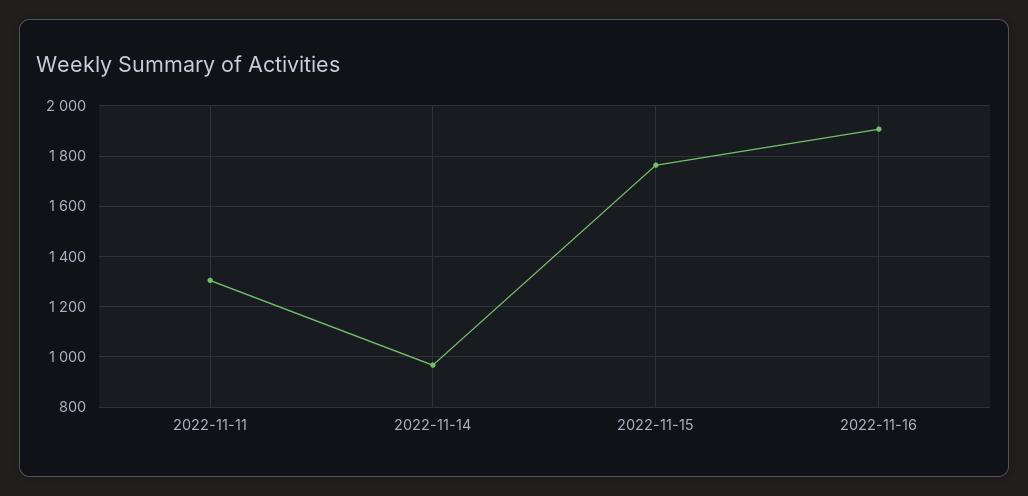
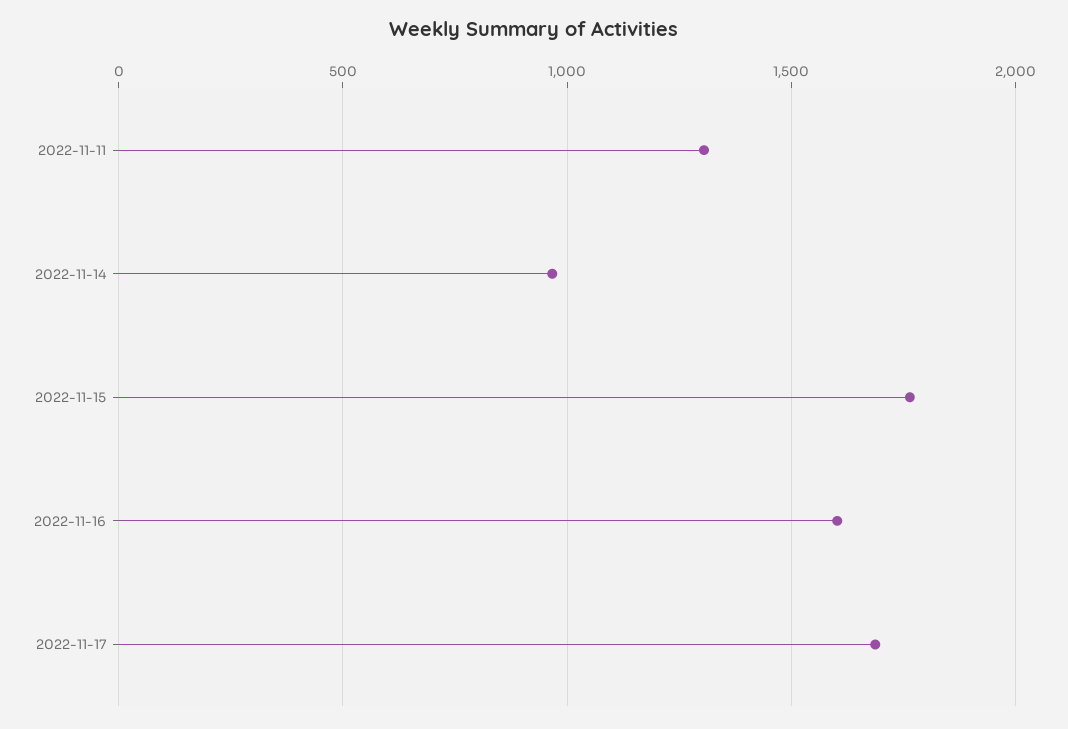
2022-11-16: 1900 -> 1600
2022-11-17: none -> 1700

